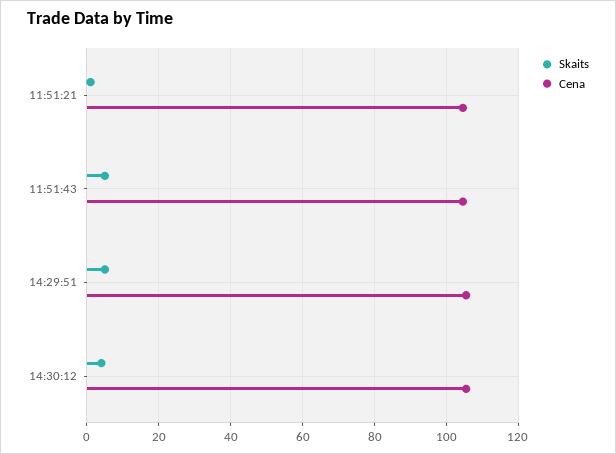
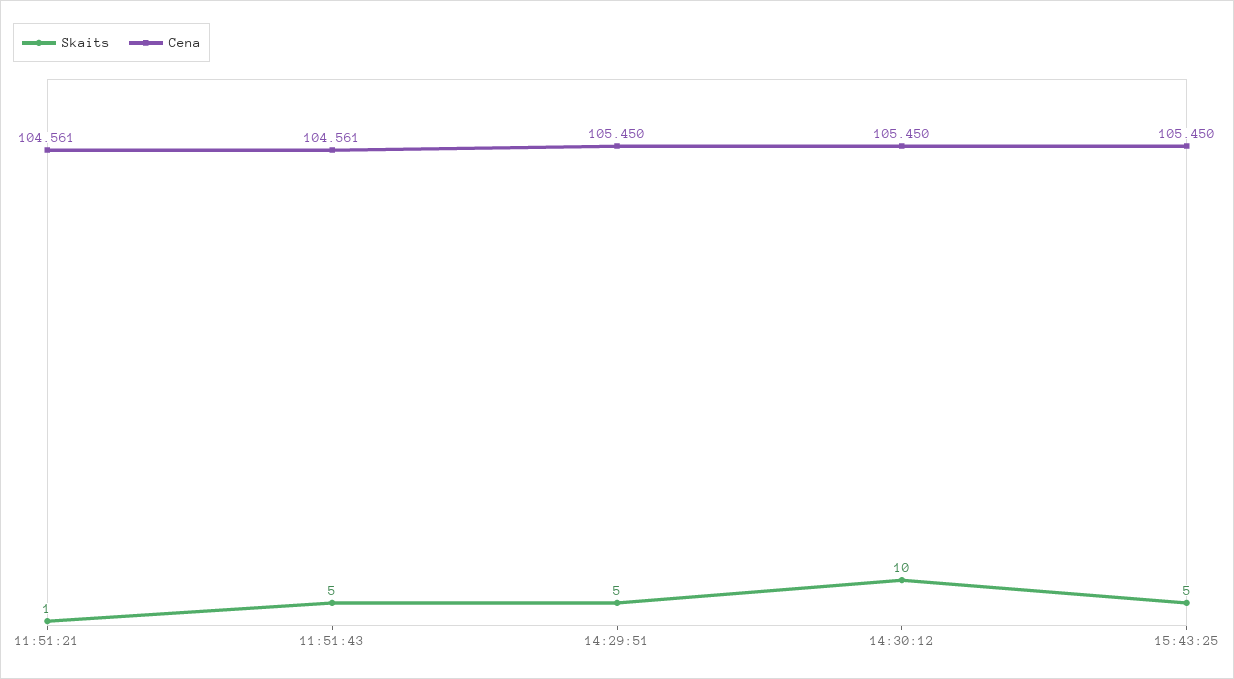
Skaits, 14:30:12: 4 -> 10
Skaits, 15:43:25: none -> 5
Cena, 15:43:25: none -> 105.45

